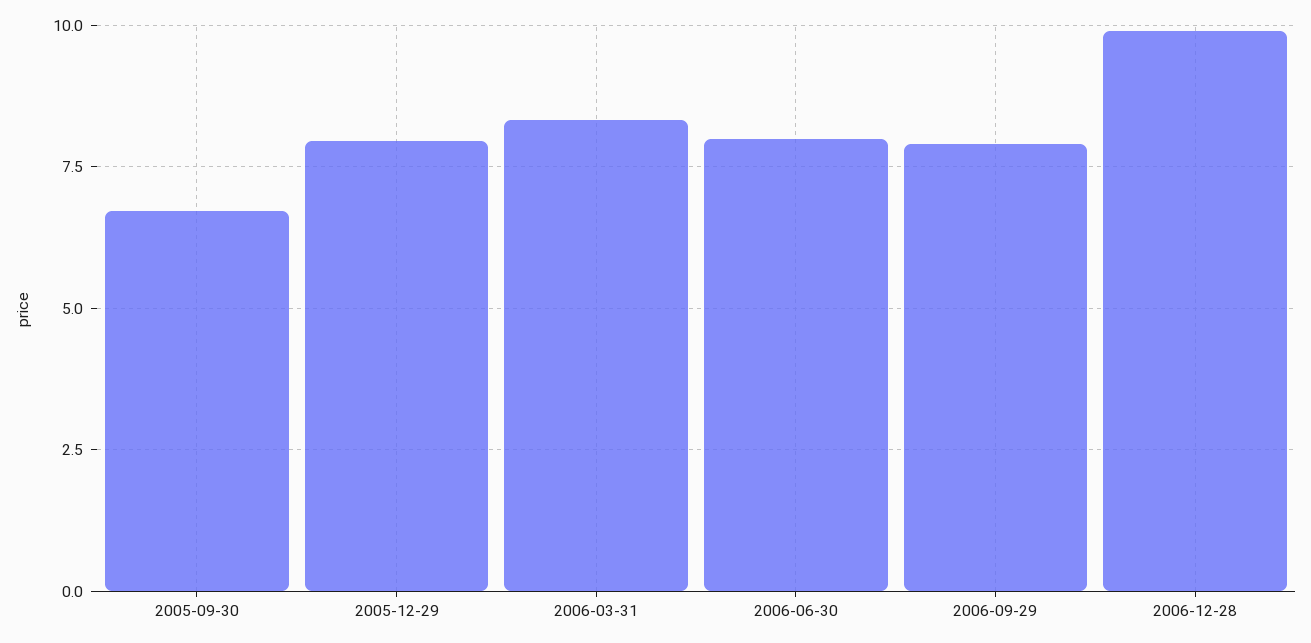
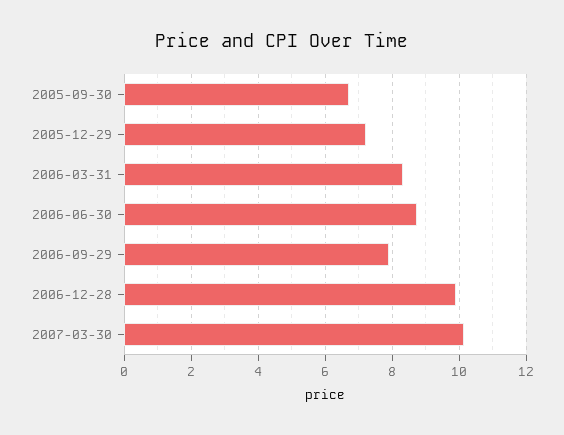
2005-12-29: 8 -> 7.2
2006-06-30: 8 -> 8.8
2007-03-30: none -> 10.2

